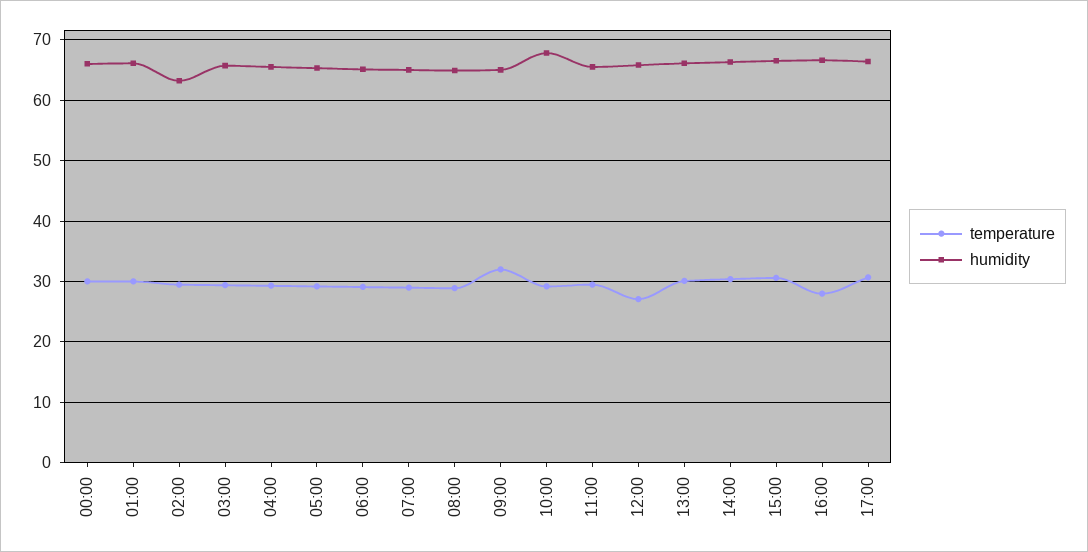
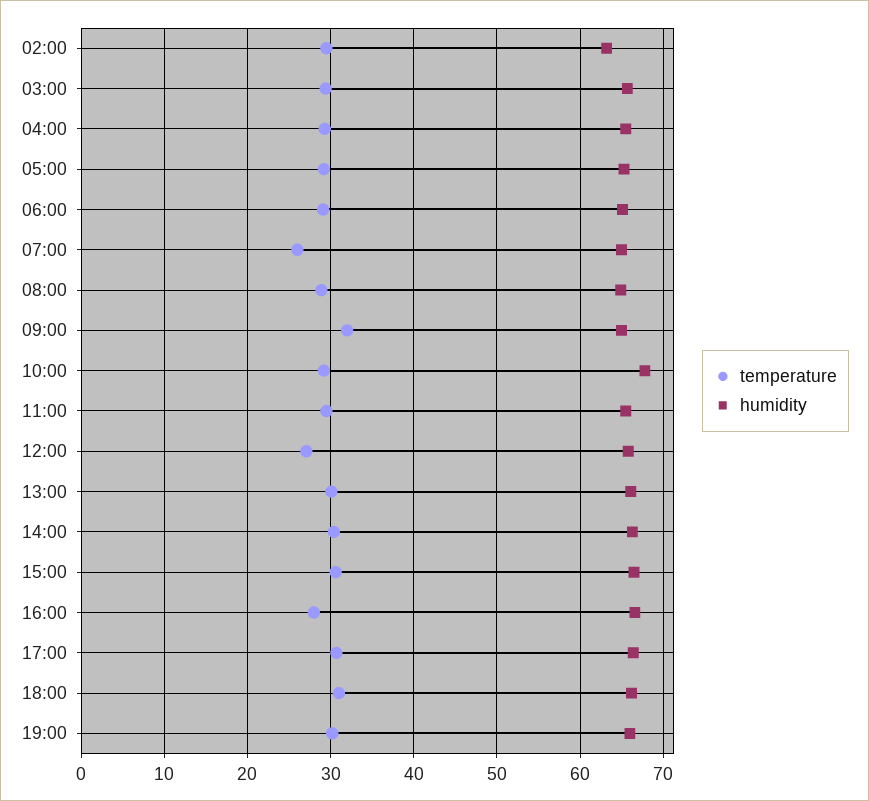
temperature, 00:00: 30 -> none
humidity, 00:00: 66 -> none
temperature, 01:00: 30 -> none
humidity, 01:00: 66 -> none
temperature, 07:00: 29 -> 26
temperature, 18:00: none -> 31
humidity, 18:00: none -> 66
temperature, 19:00: none -> 30
humidity, 19:00: none -> 66

